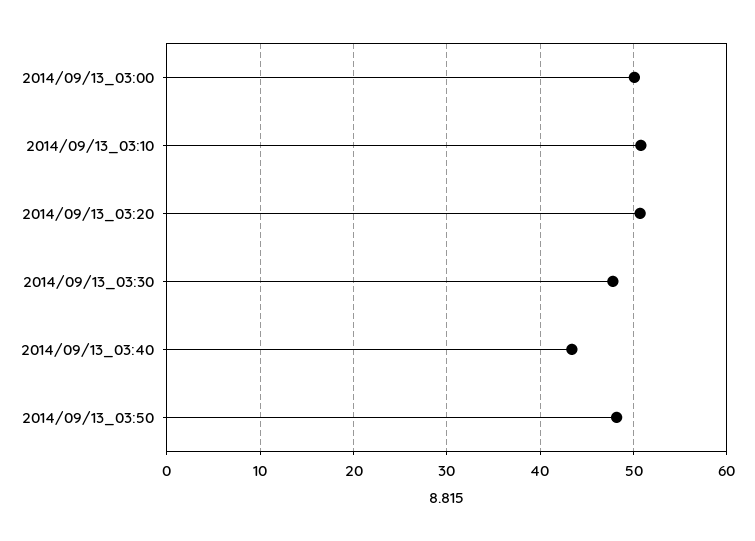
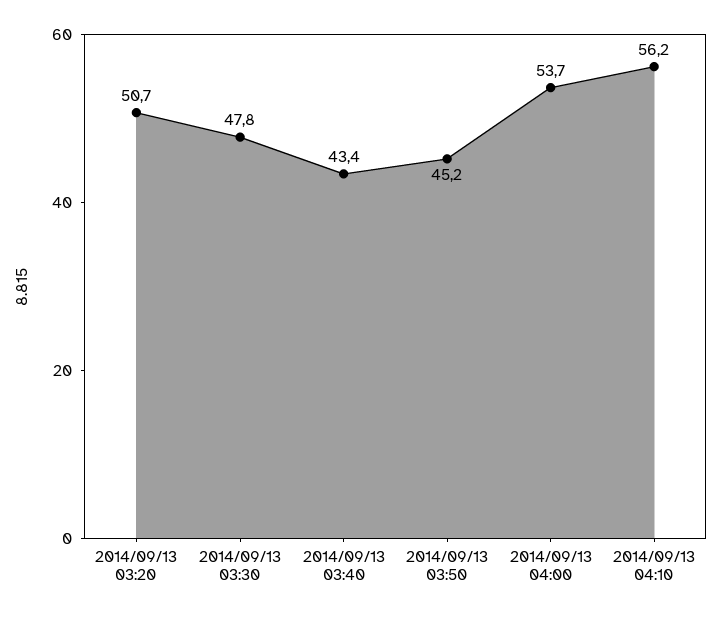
2014/09/13_03:00: 50 -> none
2014/09/13_03:10: 51 -> none
2014/09/13_03:50: 48 -> 45.2
2014/09/13 04:00: none -> 53.7
2014/09/13 04:10: none -> 56.2

